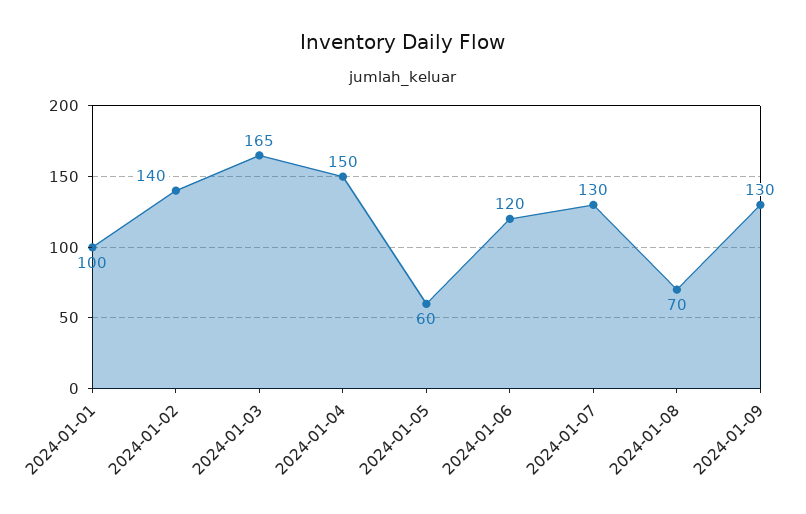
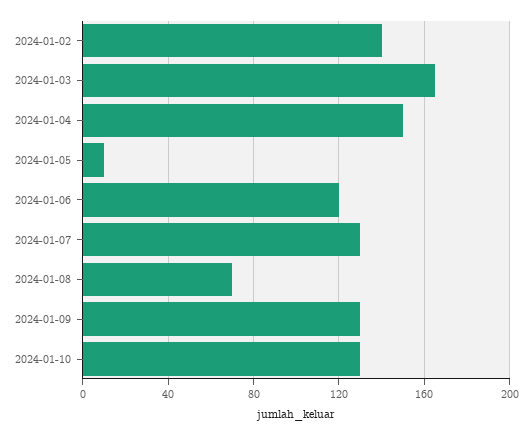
2024-01-01: 100 -> none
2024-01-05: 60 -> 10
2024-01-10: none -> 130

